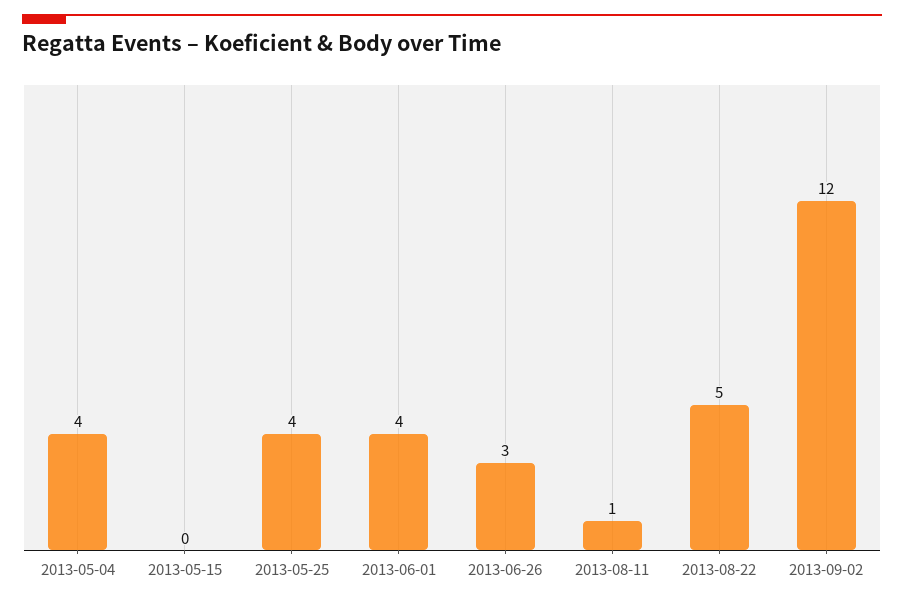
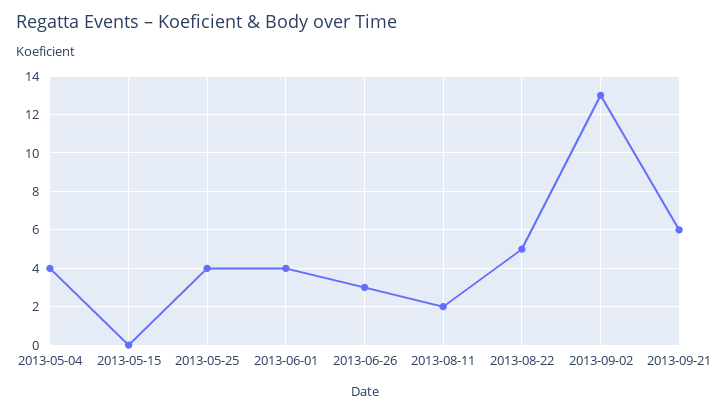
2013-08-11: 1 -> 2
2013-09-02: 12 -> 13
2013-09-21: none -> 6

